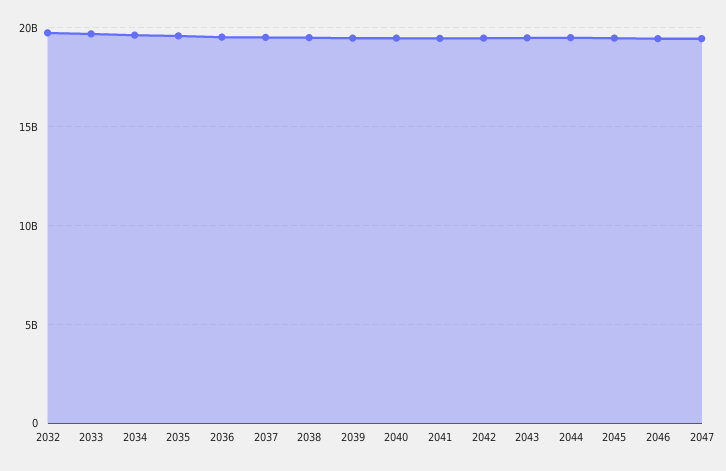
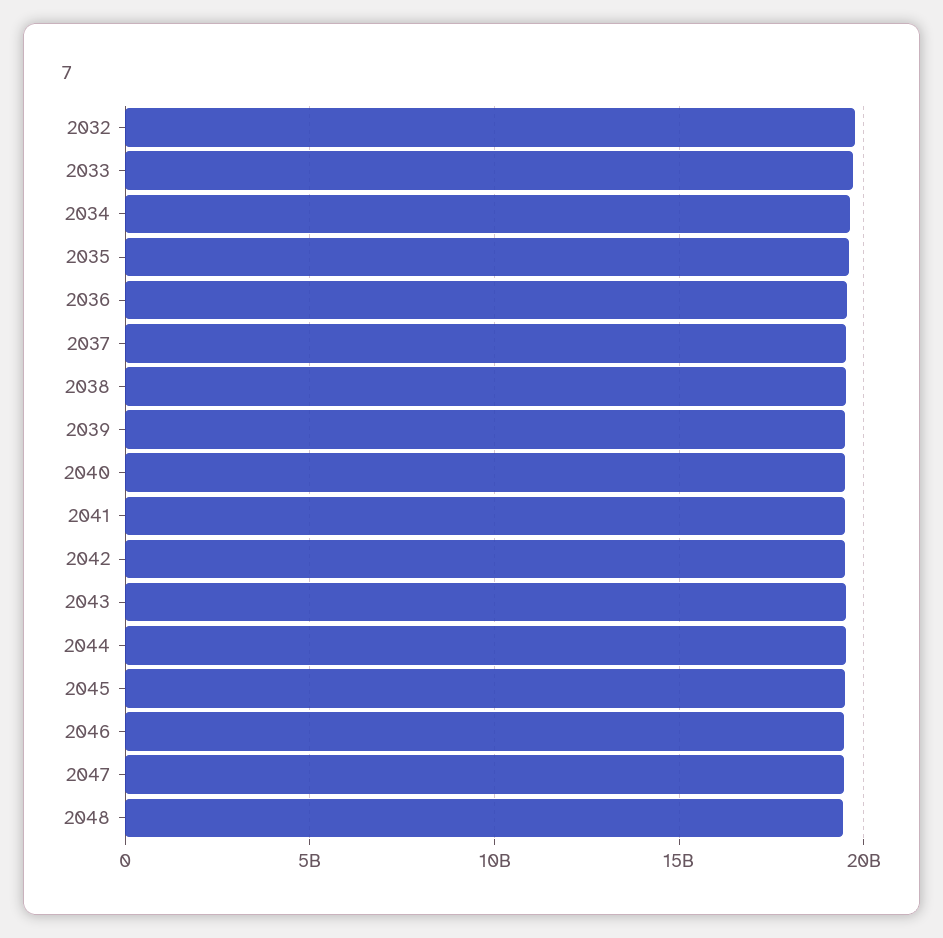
2048: none -> 19500000000

